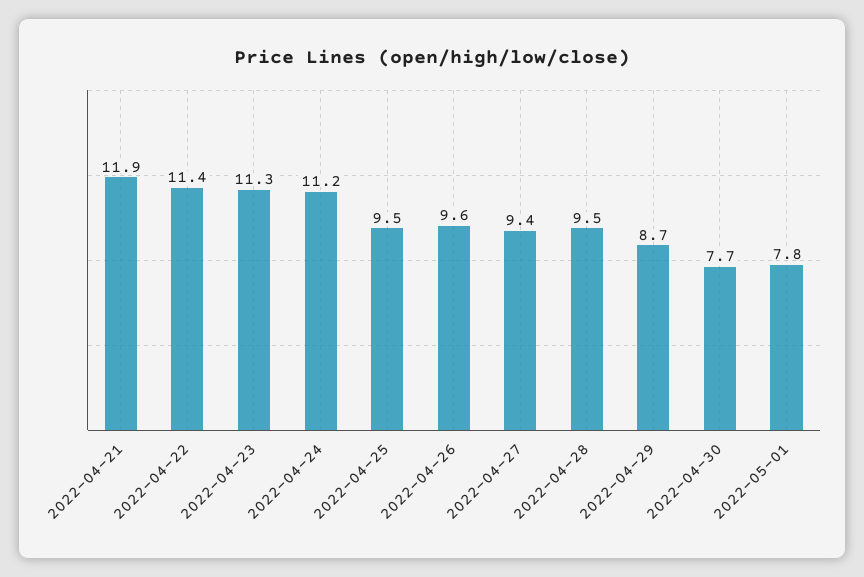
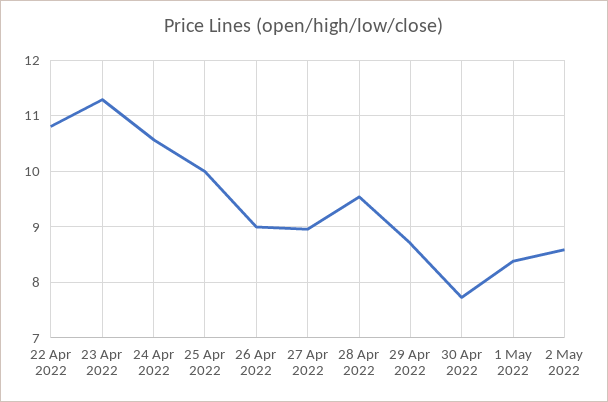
2022-04-21: 11.9 -> none
2022-04-22: 11.4 -> 10.8
2022-04-24: 11.2 -> 10.6
2022-04-25: 9.5 -> 10
2022-04-26: 9.6 -> 9
2022-04-27: 9.4 -> 9
2022-05-01: 7.8 -> 8.4
2 May 2022: none -> 8.6

